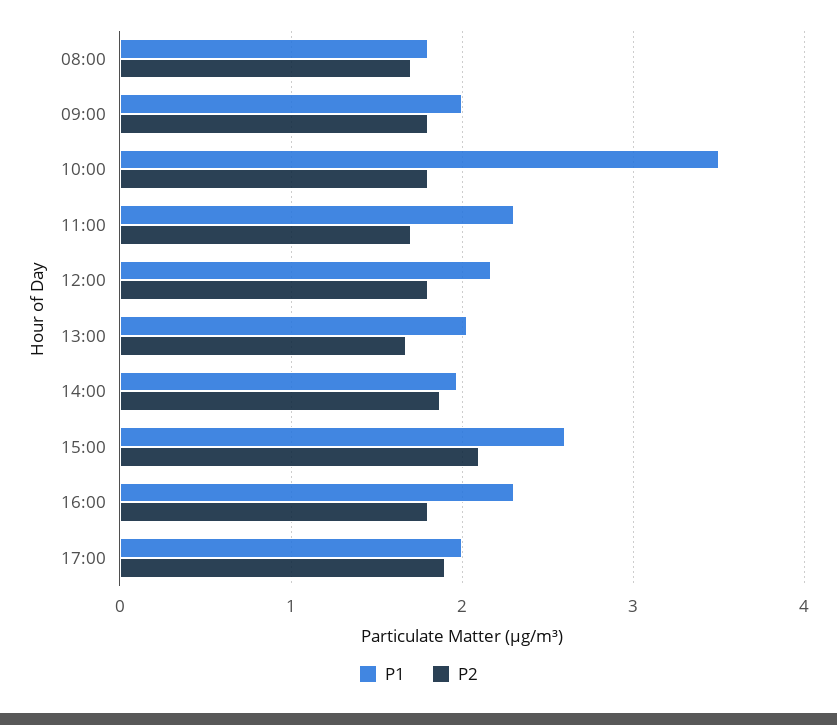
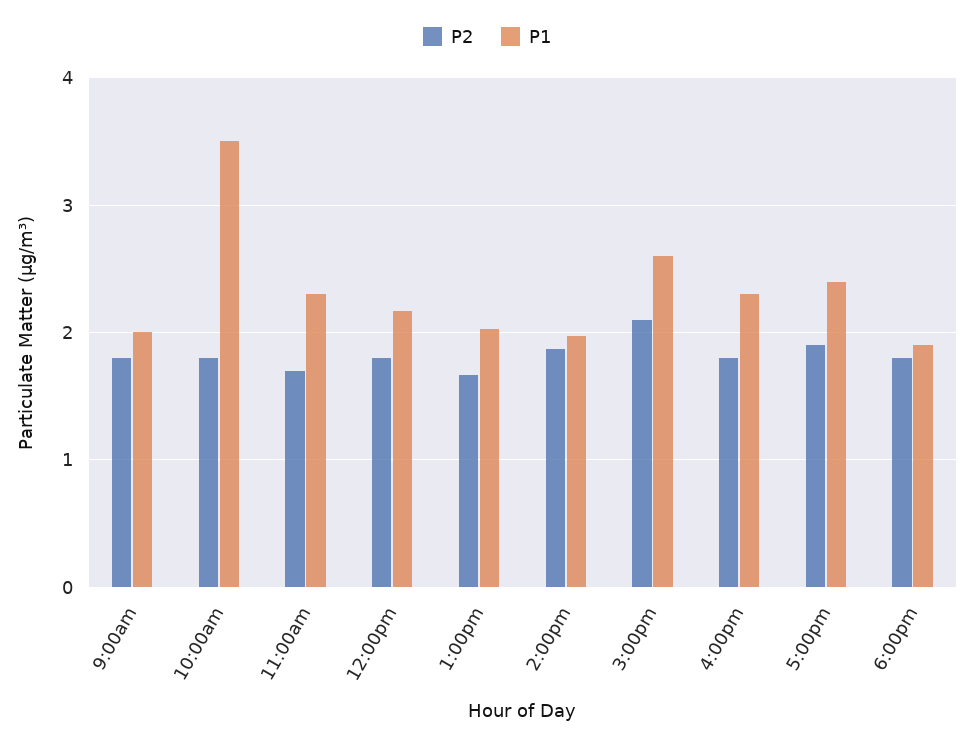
P1, 08:00: 1.8 -> none
P2, 08:00: 1.7 -> none
P1, 17:00: 2 -> 2.4
P2, 6:00pm: none -> 1.8
P1, 6:00pm: none -> 1.9

